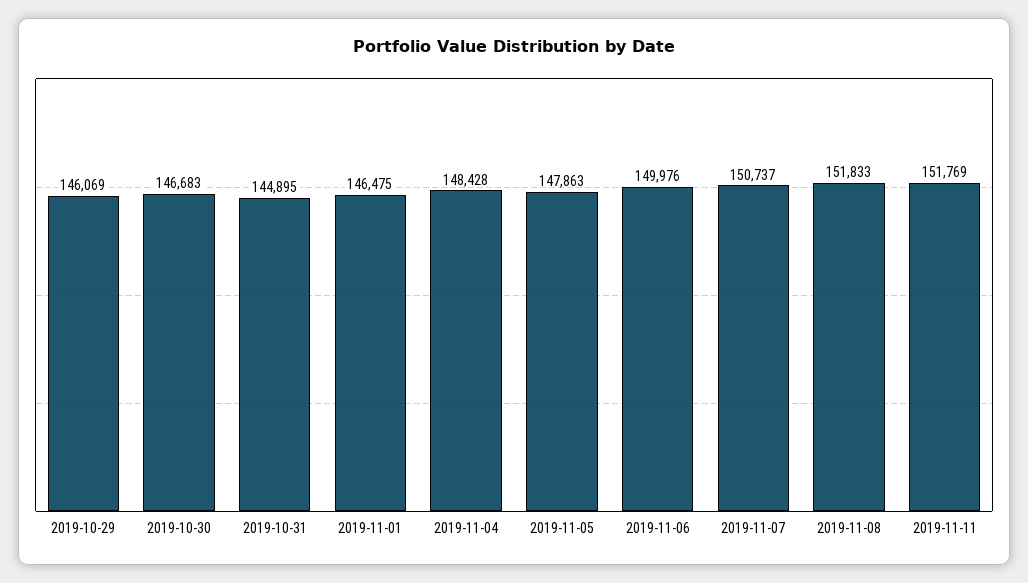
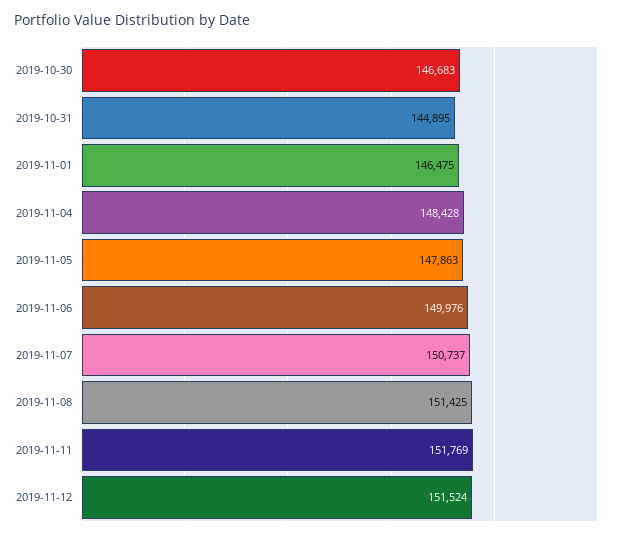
2019-10-29: 146069 -> none
2019-11-08: 151833 -> 151425
2019-11-12: none -> 151524

